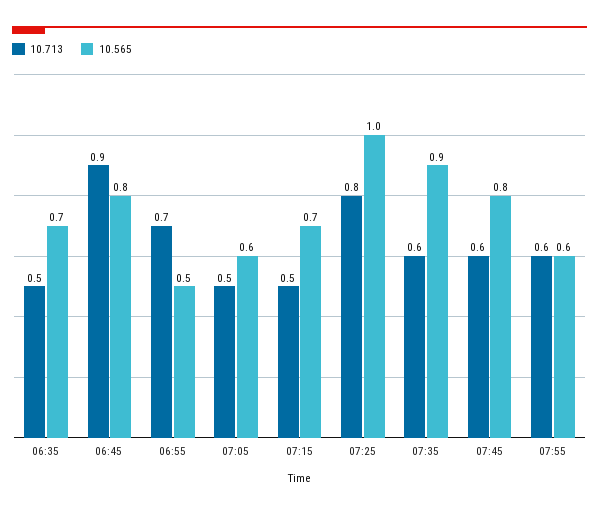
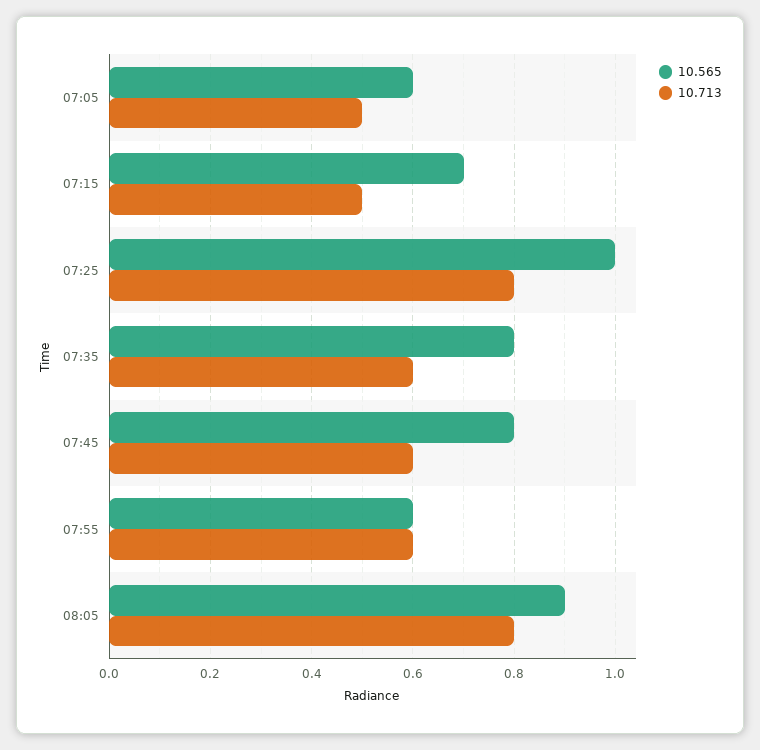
10.713, 06:35: 0.5 -> none
10.565, 06:35: 0.7 -> none
10.713, 06:45: 0.9 -> none
10.565, 06:45: 0.8 -> none
10.713, 06:55: 0.7 -> none
10.565, 06:55: 0.5 -> none
10.565, 07:35: 0.9 -> 0.8
10.565, 08:05: none -> 0.9
10.713, 08:05: none -> 0.8

